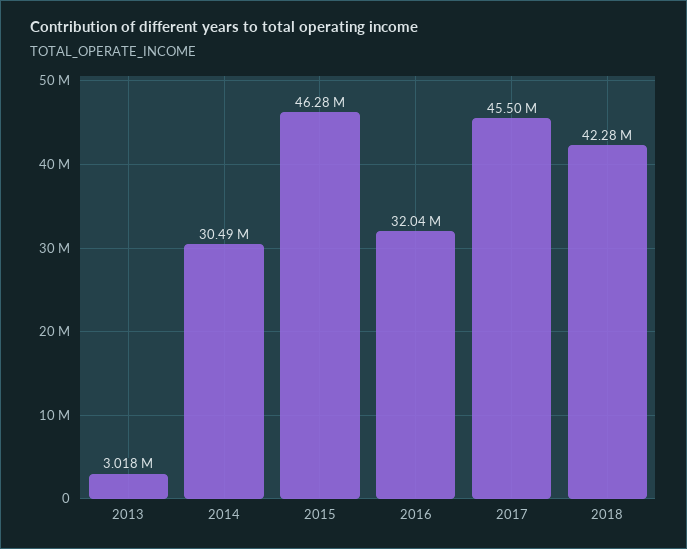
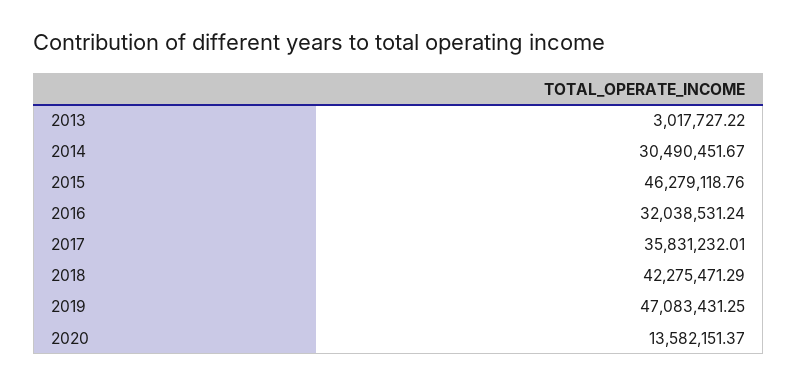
2017: 45500000 -> 35831232.01
2019: none -> 47083431.25
2020: none -> 13582151.37

